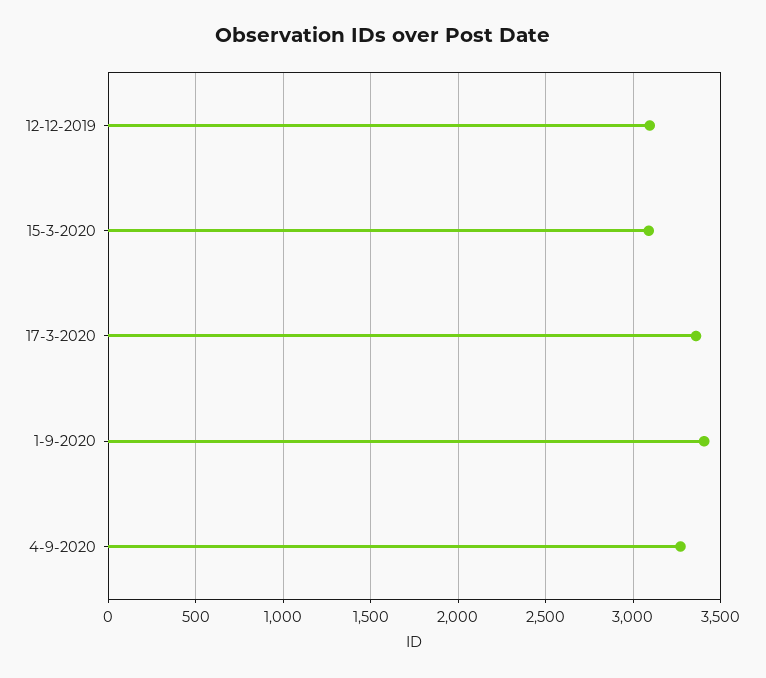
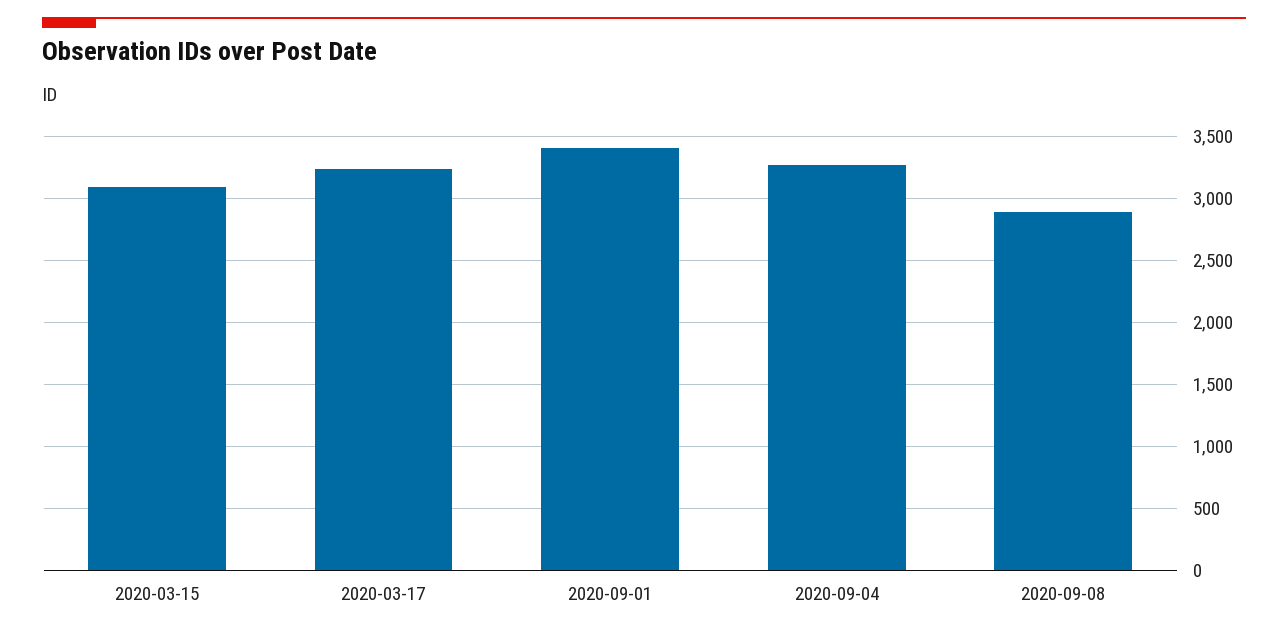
12-12-2019: 3100 -> none
17-3-2020: 3350 -> 3250
2020-09-08: none -> 2900

